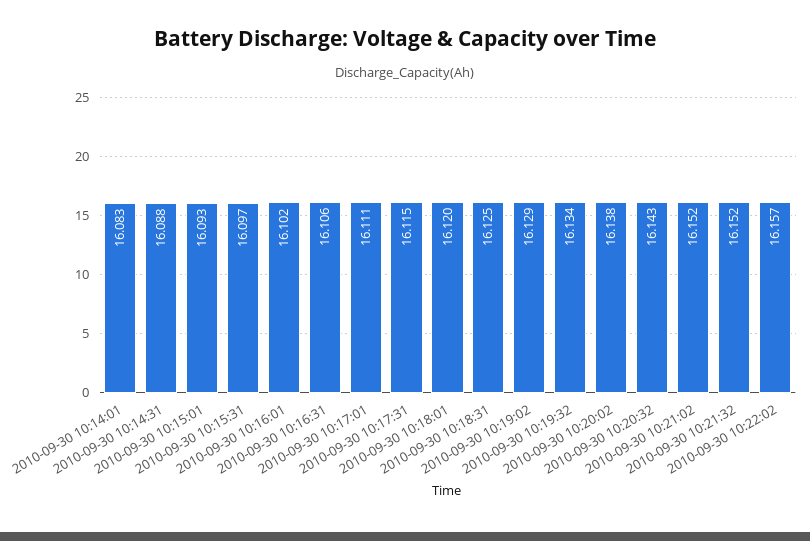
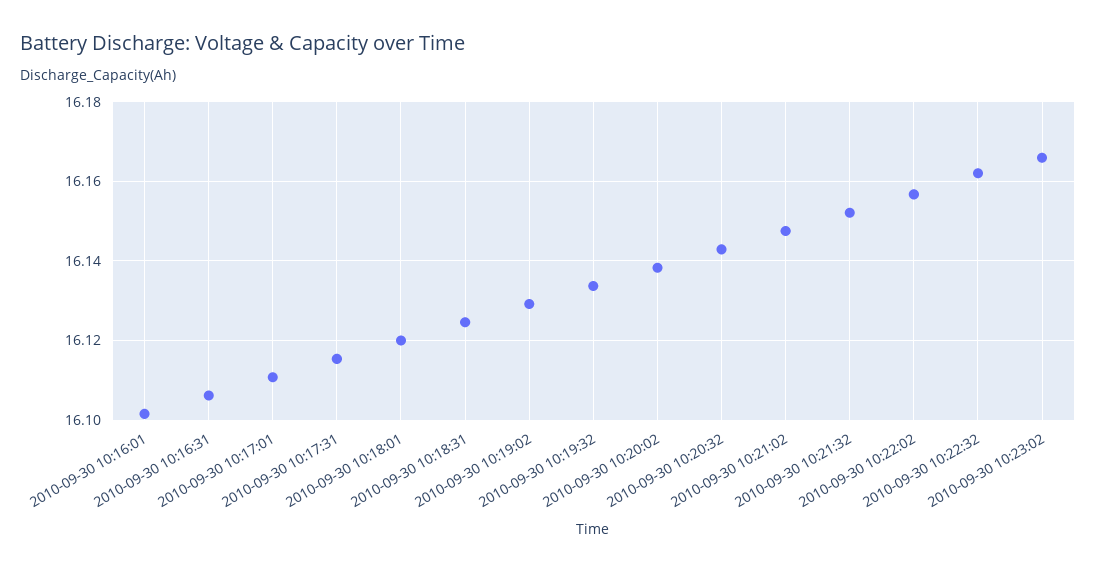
2010-09-30 10:14:01: 16.083 -> none
2010-09-30 10:14:31: 16.088 -> none
2010-09-30 10:15:01: 16.093 -> none
2010-09-30 10:15:31: 16.097 -> none
2010-09-30 10:21:02: 16.152 -> 16.148
2010-09-30 10:22:32: none -> 16.162
2010-09-30 10:23:02: none -> 16.166

